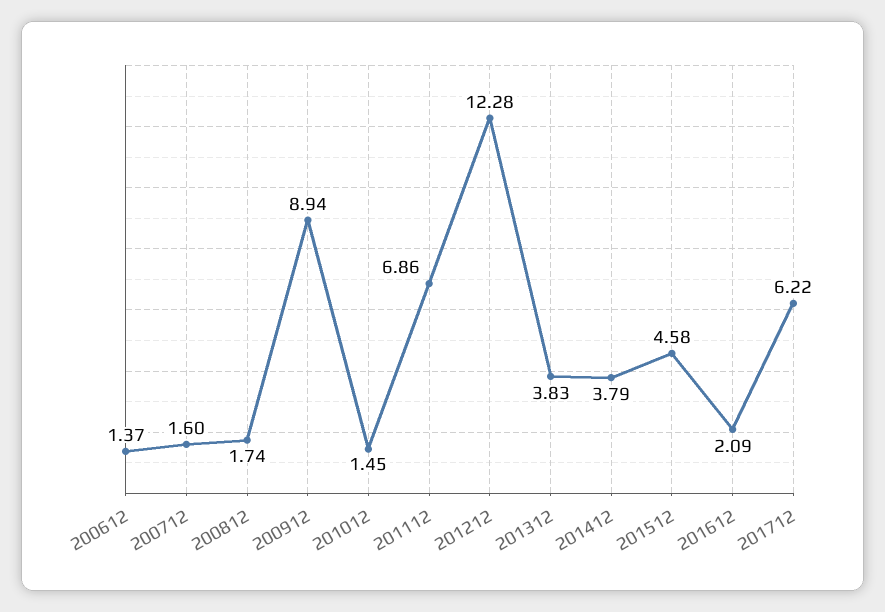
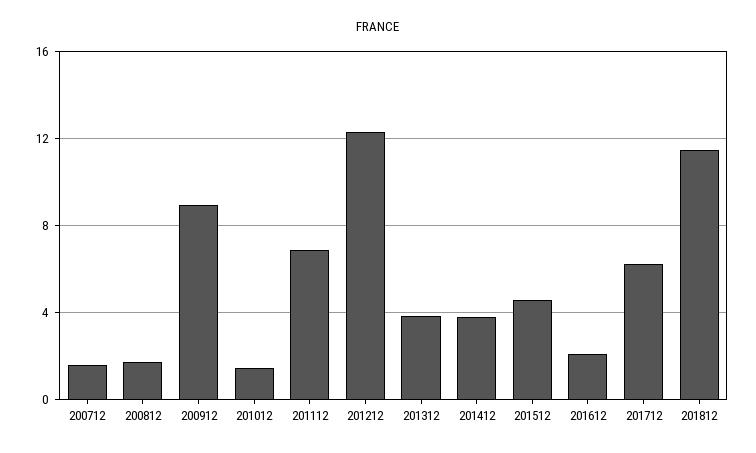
200612: 1.37 -> none
201812: none -> 11.5

